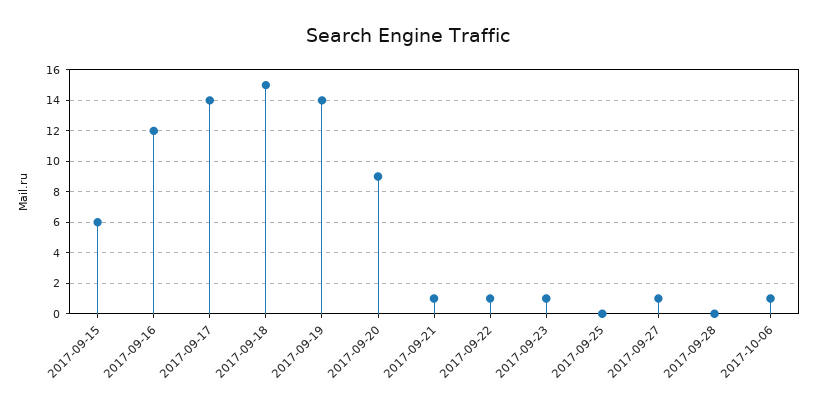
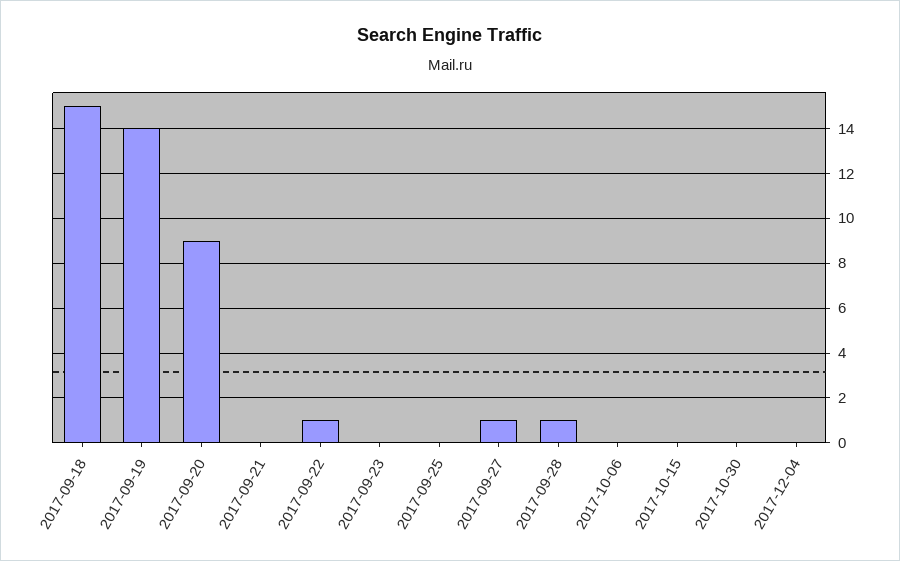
2017-09-15: 6 -> none
2017-09-16: 12 -> none
2017-09-17: 14 -> none
2017-09-21: 1 -> 0
2017-09-23: 1 -> 0
2017-09-28: 0 -> 1
2017-10-06: 1 -> 0
2017-10-15: none -> 0
2017-10-30: none -> 0
2017-12-04: none -> 0

